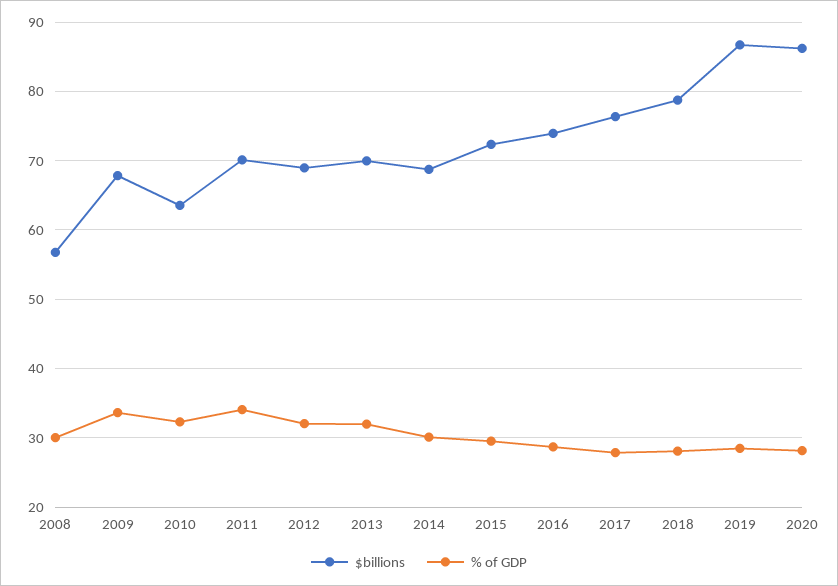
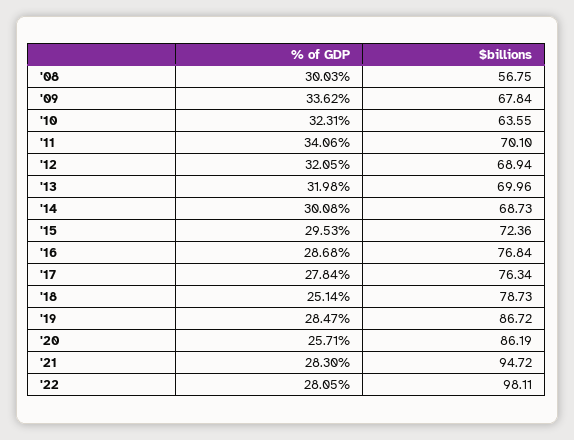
$billions, 2016: 74 -> 76.84
% of GDP, 2018: 28 -> 25.14
% of GDP, 2020: 28 -> 25.71
% of GDP, '21: none -> 28.3
$billions, '21: none -> 94.72
% of GDP, '22: none -> 28.05
$billions, '22: none -> 98.11

